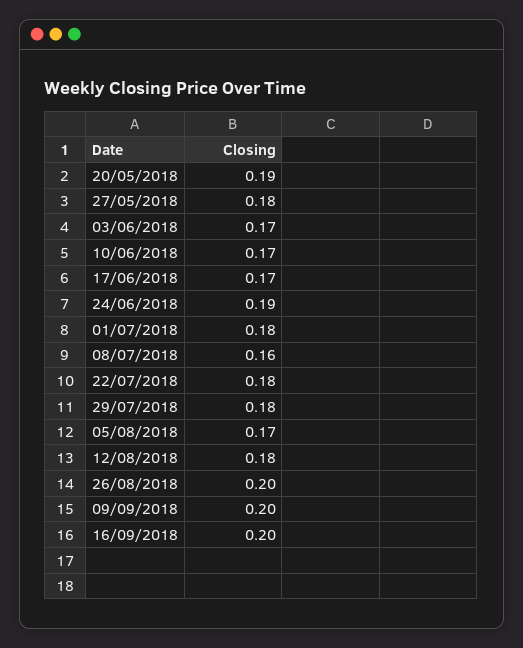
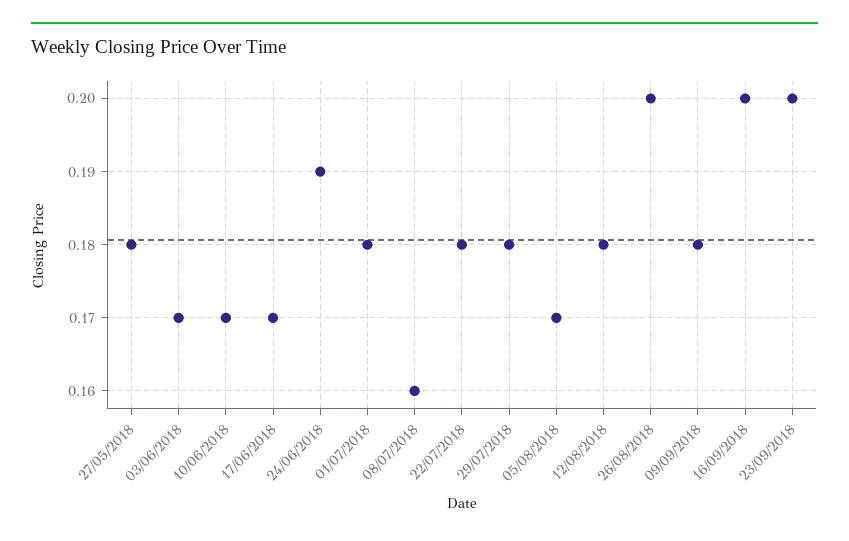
20/05/2018: 0.19 -> none
09/09/2018: 0.2 -> 0.18
23/09/2018: none -> 0.2

